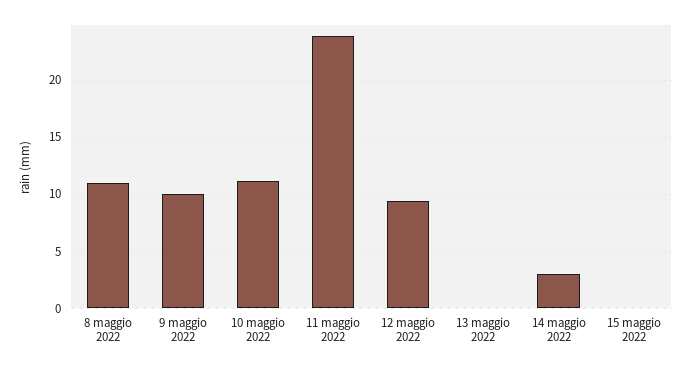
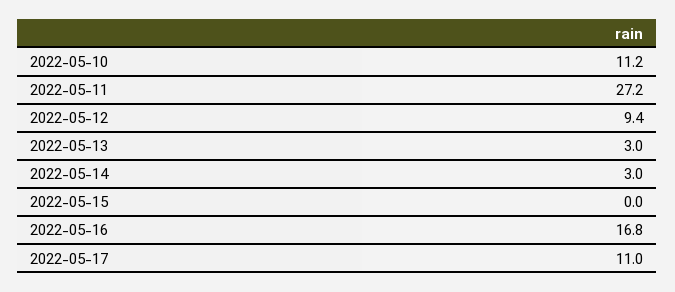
8 maggio 2022: 11 -> none
9 maggio 2022: 10 -> none
11 maggio 2022: 24 -> 27.2
13 maggio 2022: 0 -> 3
2022-05-16: none -> 16.8
2022-05-17: none -> 11

